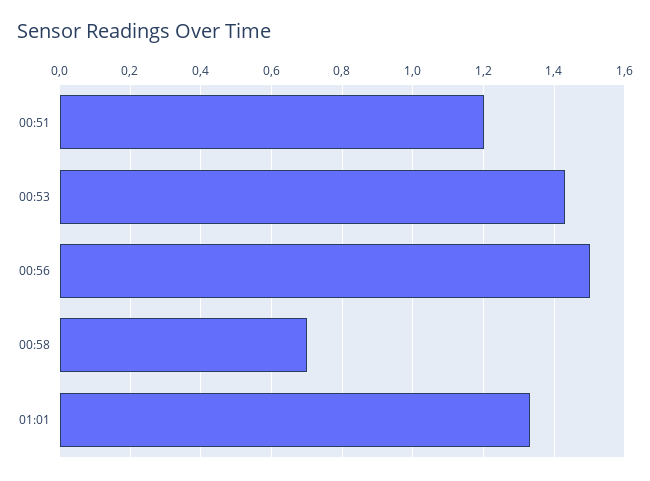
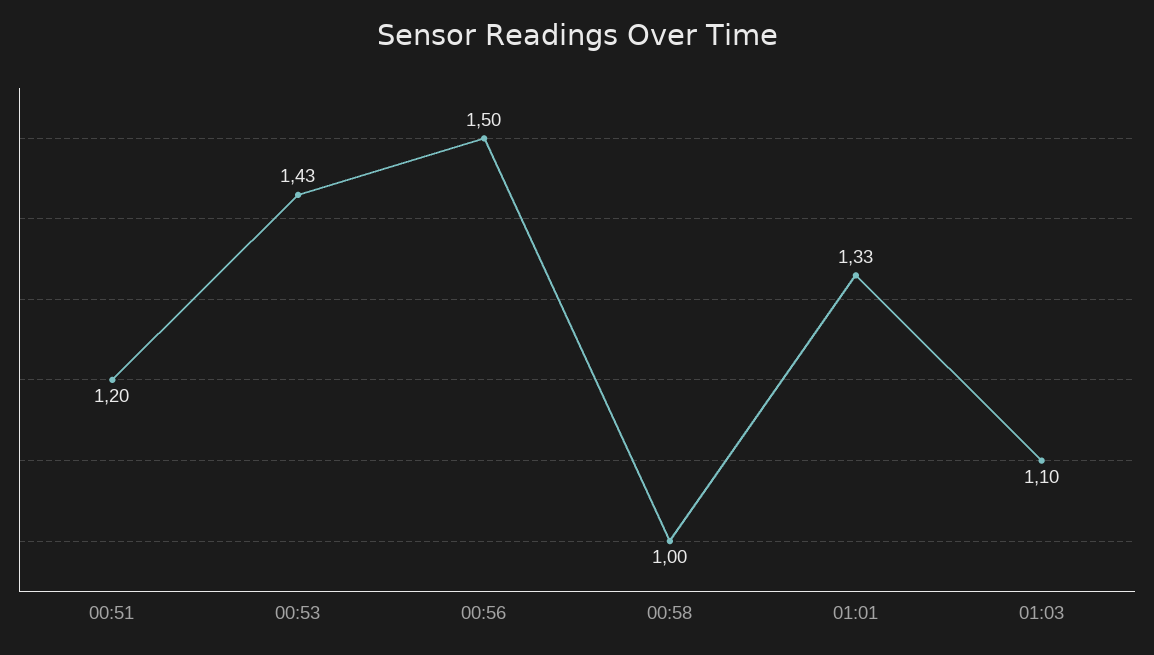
00:58: 0.7 -> 1
01:03: none -> 1.1

